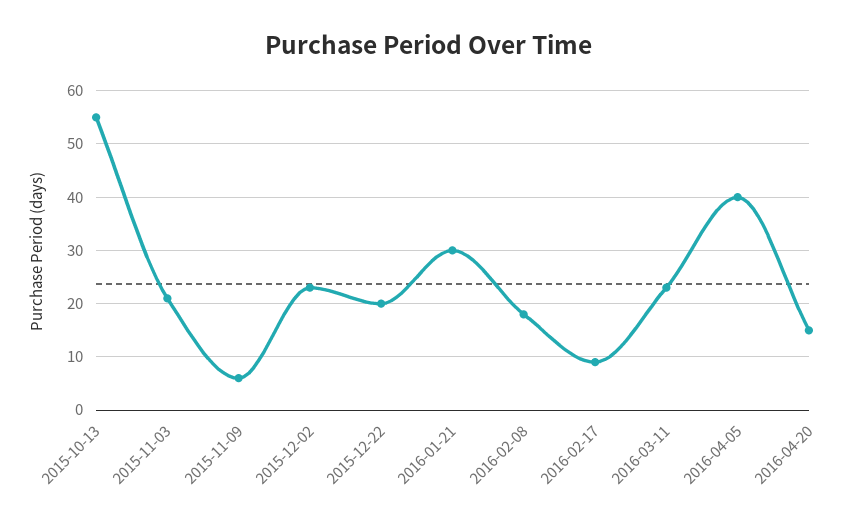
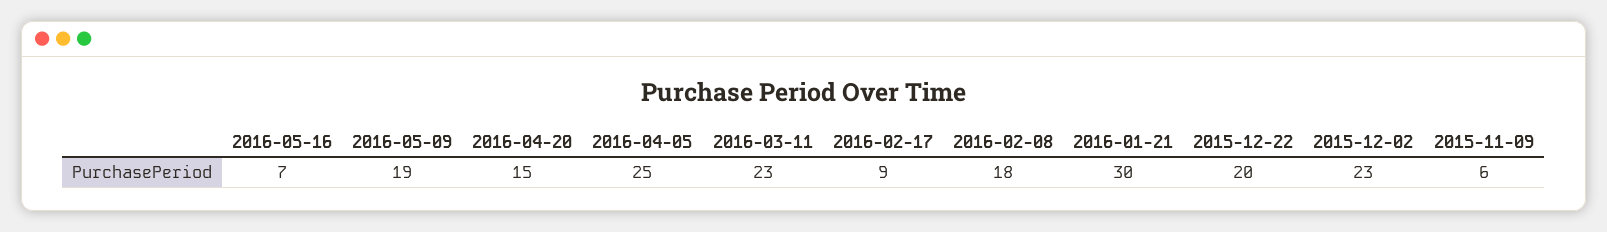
2015-10-13: 55 -> none
2015-11-03: 20 -> none
2016-04-05: 40 -> 25
2016-05-16: none -> 7
2016-05-09: none -> 19

